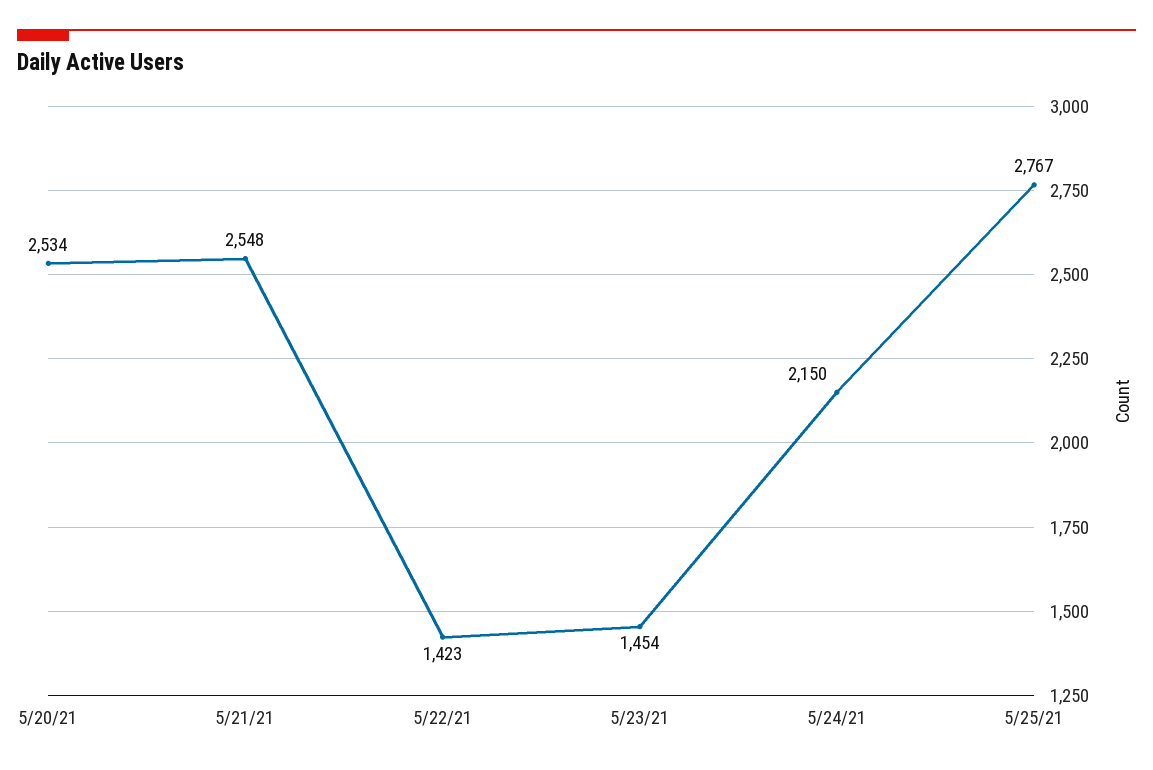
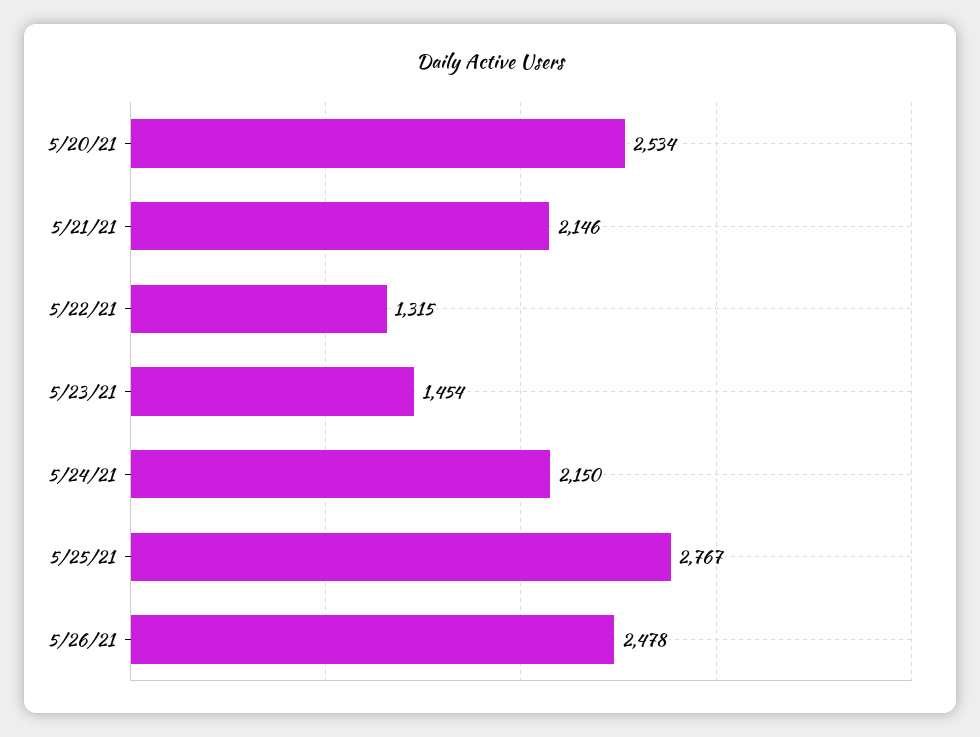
5/21/21: 2548 -> 2146
5/22/21: 1423 -> 1315
5/26/21: none -> 2478

